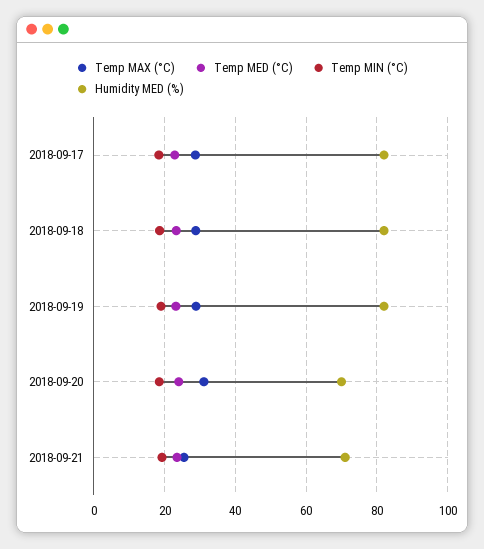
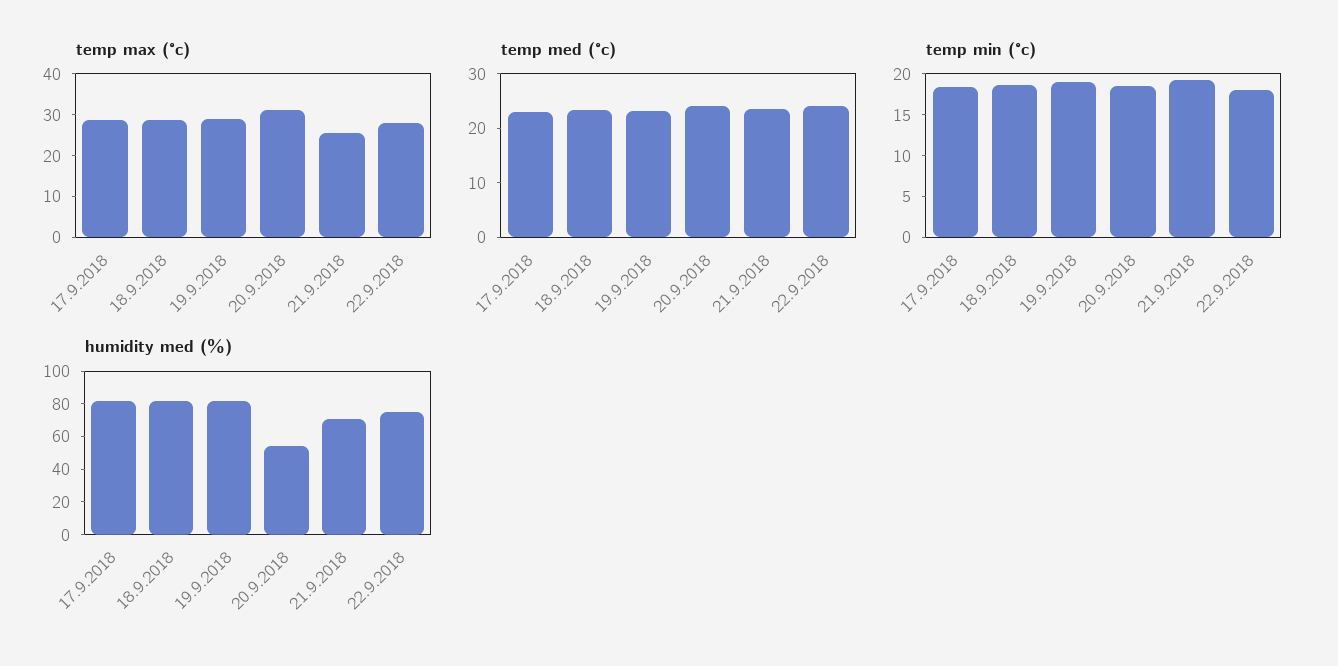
Humidity MED (%), 2018-09-20: 70 -> 55
Temp MAX (°C), 22.9.2018: none -> 28
Temp MED (°C), 22.9.2018: none -> 24
Temp MIN (°C), 22.9.2018: none -> 18
Humidity MED (%), 22.9.2018: none -> 75

